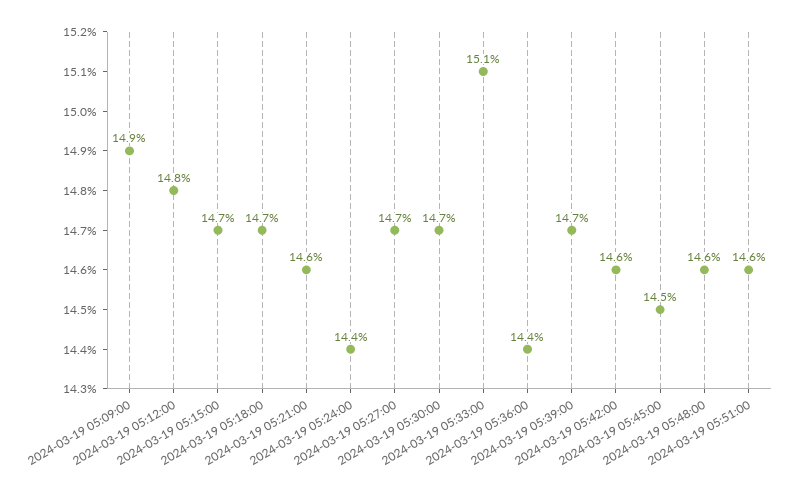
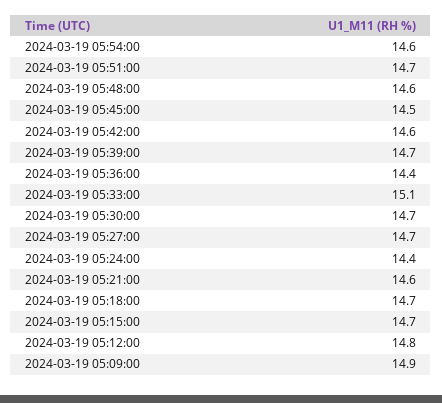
2024-03-19 05:51:00: 14.6 -> 14.7
2024-03-19 05:54:00: none -> 14.6

